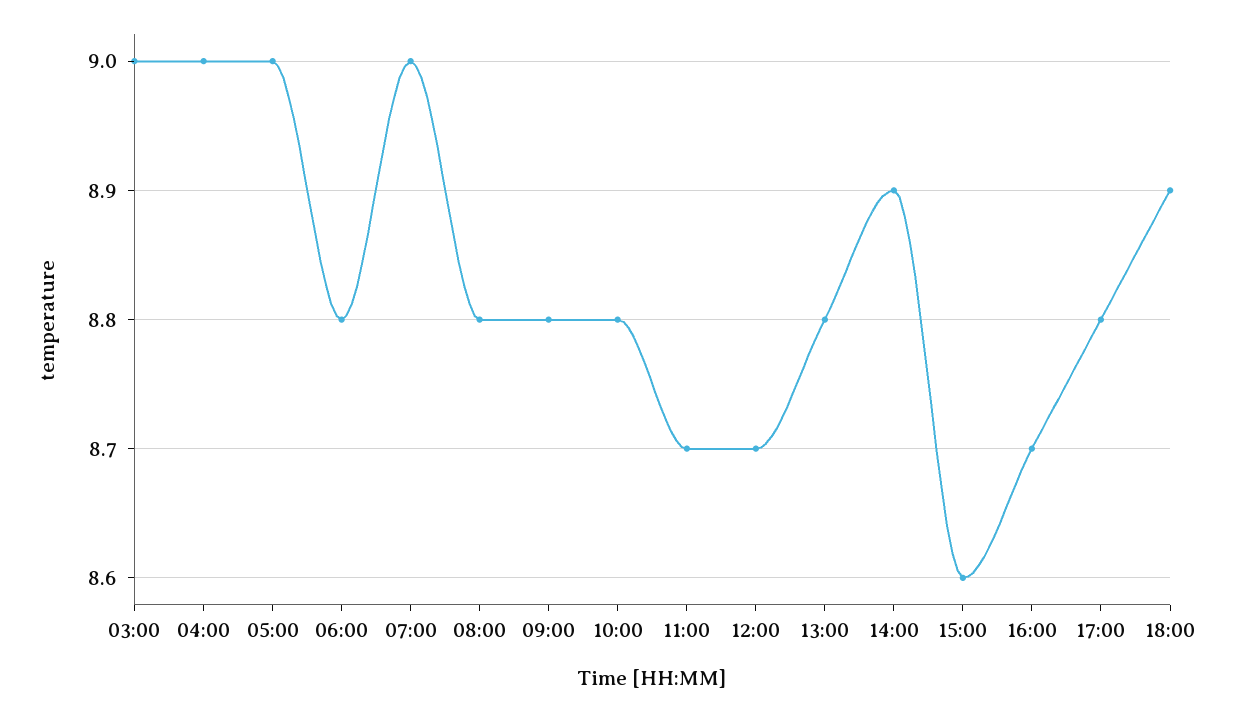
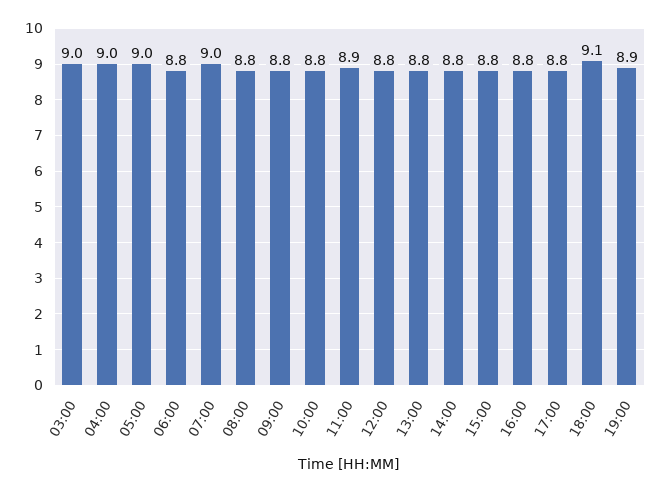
11:00: 8.7 -> 8.9
12:00: 8.7 -> 8.8
14:00: 8.9 -> 8.8
15:00: 8.6 -> 8.8
16:00: 8.7 -> 8.8
18:00: 8.9 -> 9.1
19:00: none -> 8.9

